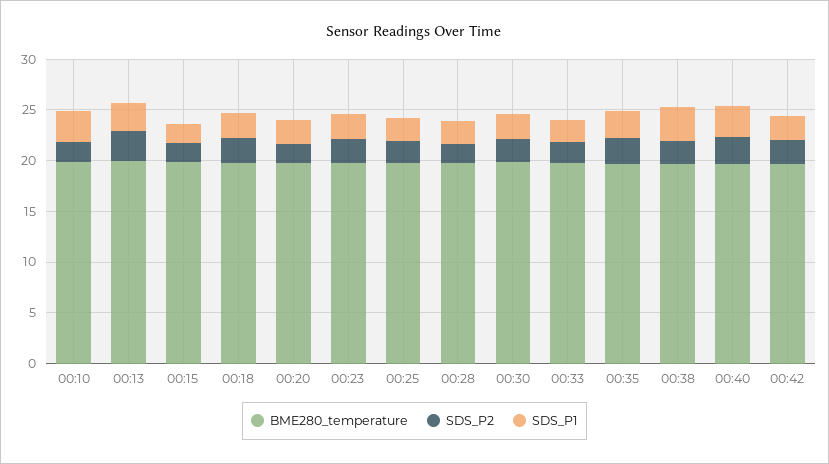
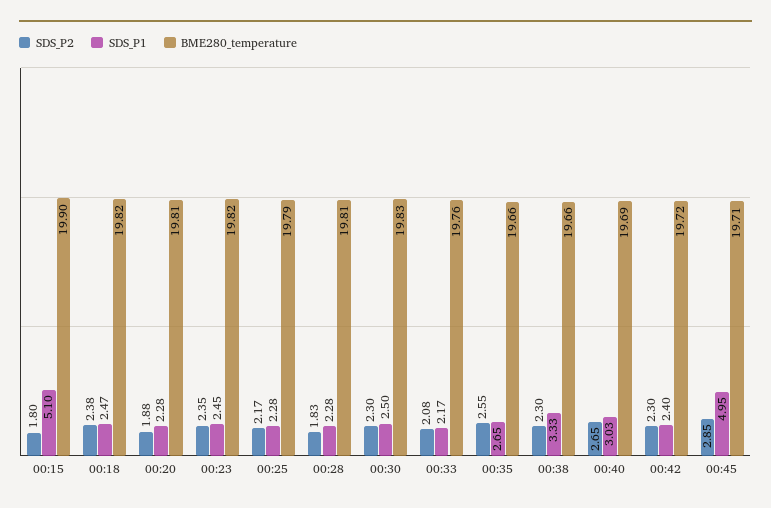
BME280_temperature, 00:10: 20 -> none
SDS_P2, 00:10: 2 -> none
SDS_P1, 00:10: 3 -> none
BME280_temperature, 00:13: 20 -> none
SDS_P2, 00:13: 3 -> none
SDS_P1, 00:13: 3 -> none
SDS_P1, 00:15: 2 -> 5.1
SDS_P2, 00:45: none -> 2.85
SDS_P1, 00:45: none -> 4.95
BME280_temperature, 00:45: none -> 19.71

